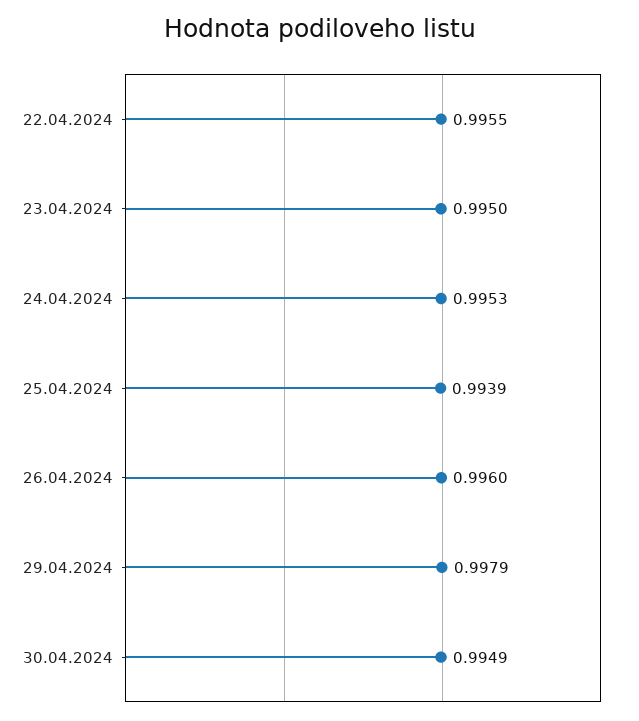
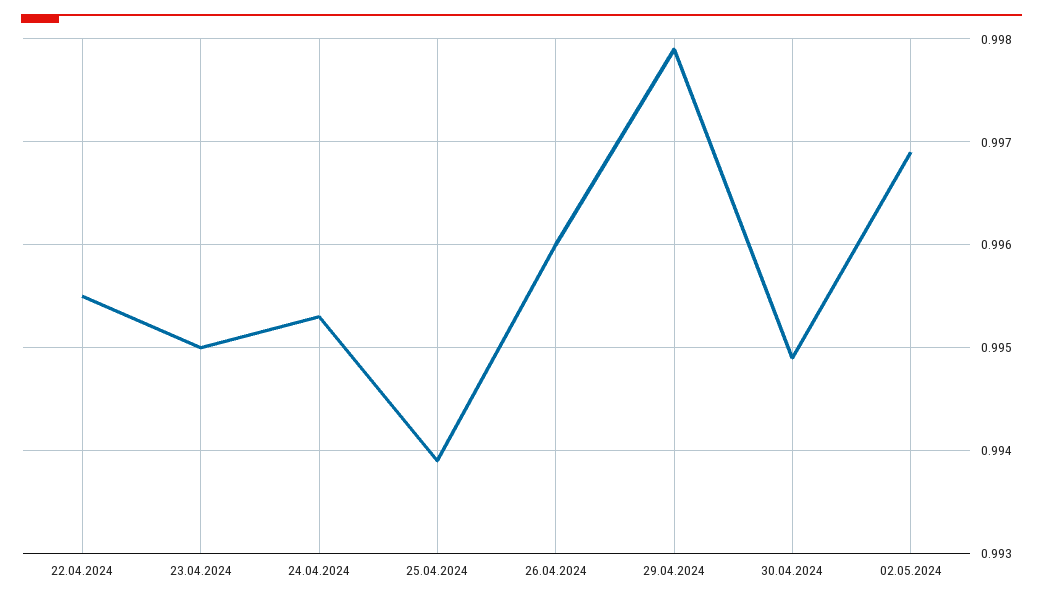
02.05.2024: none -> 0.9969

